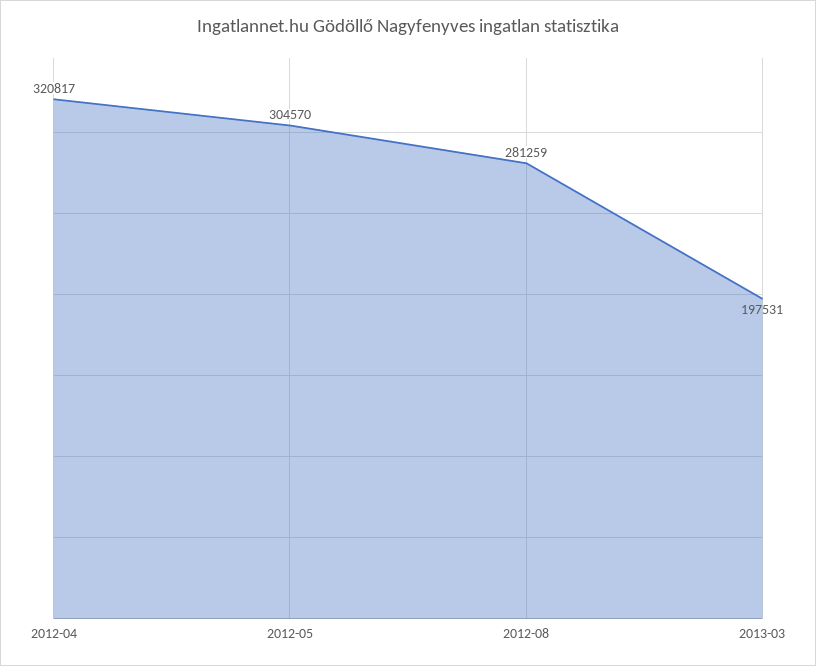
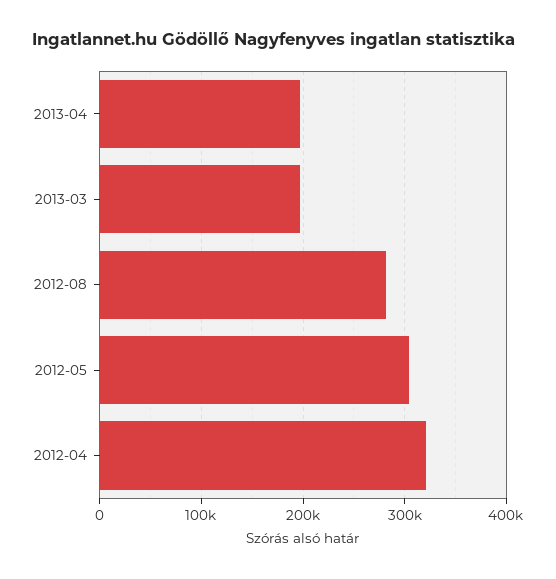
2013-04: none -> 200000

